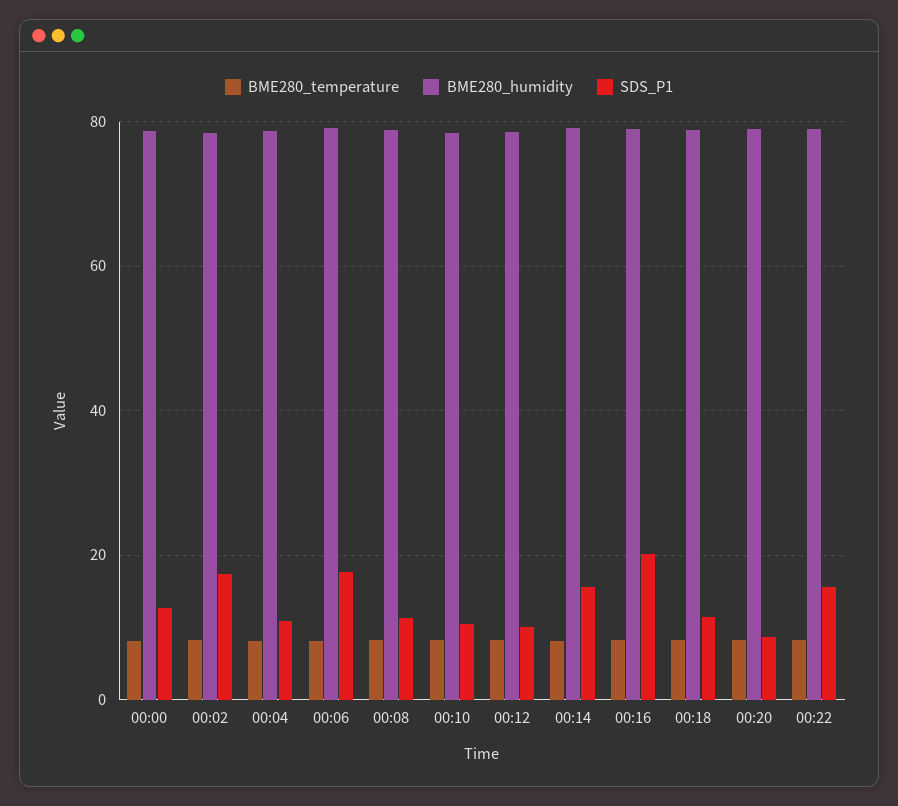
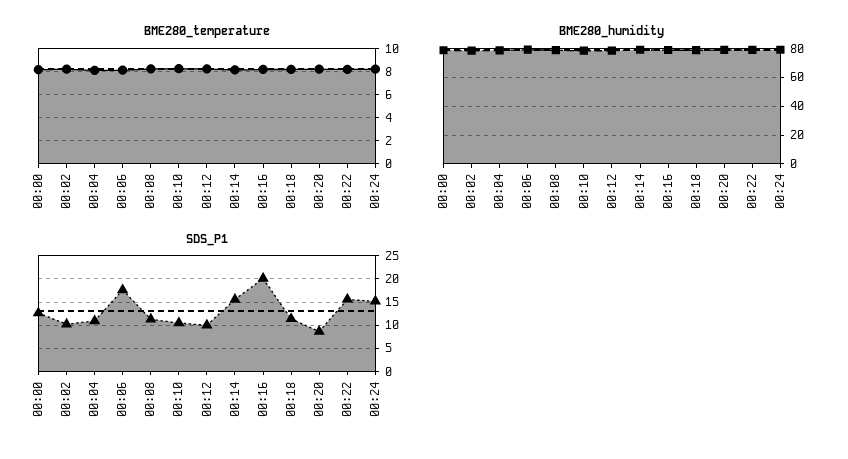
SDS_P1, 00:02: 18 -> 10
BME280_temperature, 00:24: none -> 8
BME280_humidity, 00:24: none -> 80
SDS_P1, 00:24: none -> 15

